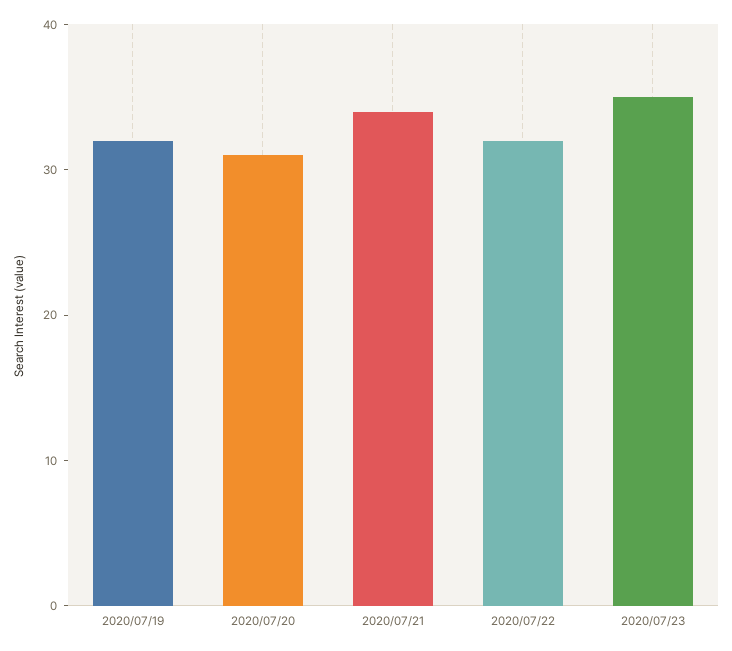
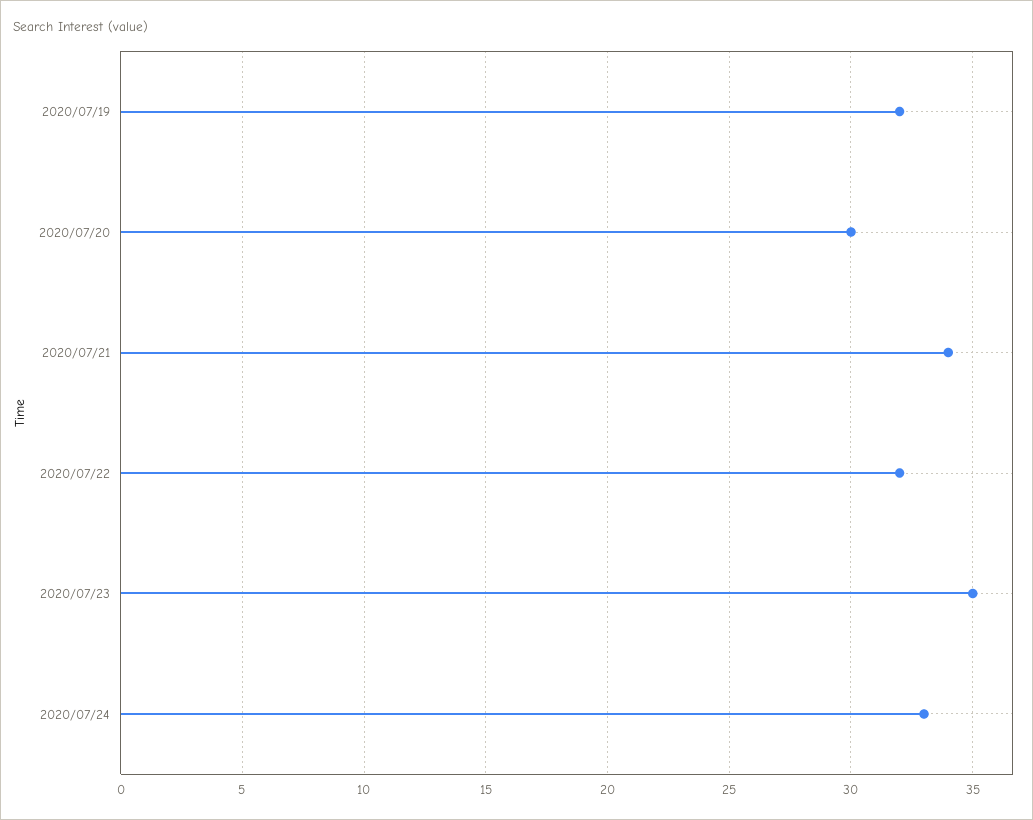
2020/07/20: 31 -> 30
2020/07/24: none -> 33

